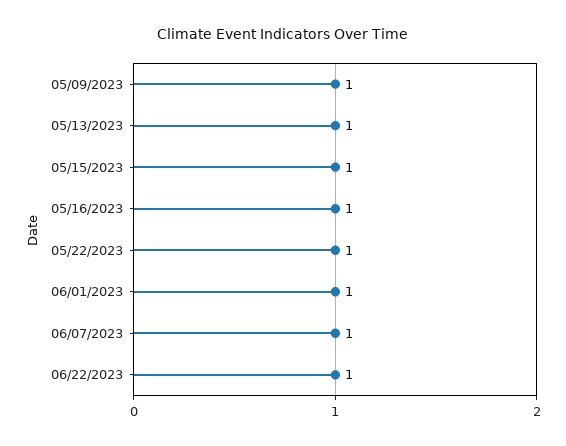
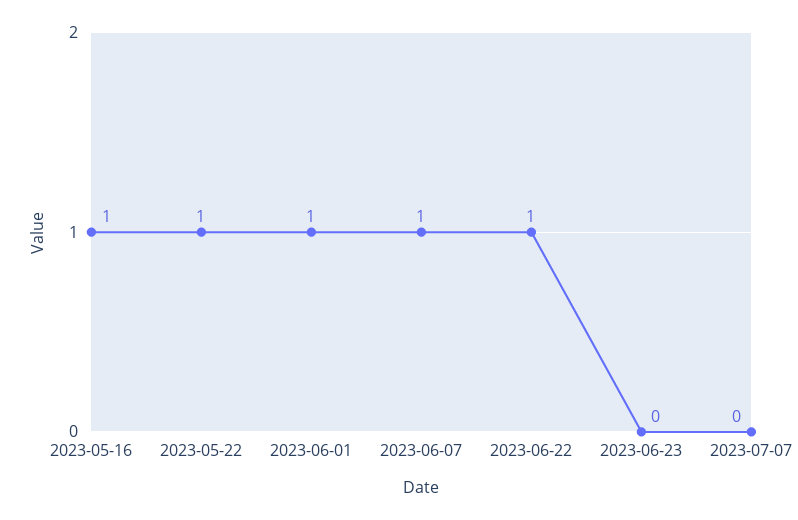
05/09/2023: 1 -> none
05/13/2023: 1 -> none
05/15/2023: 1 -> none
2023-06-23: none -> 0
2023-07-07: none -> 0

